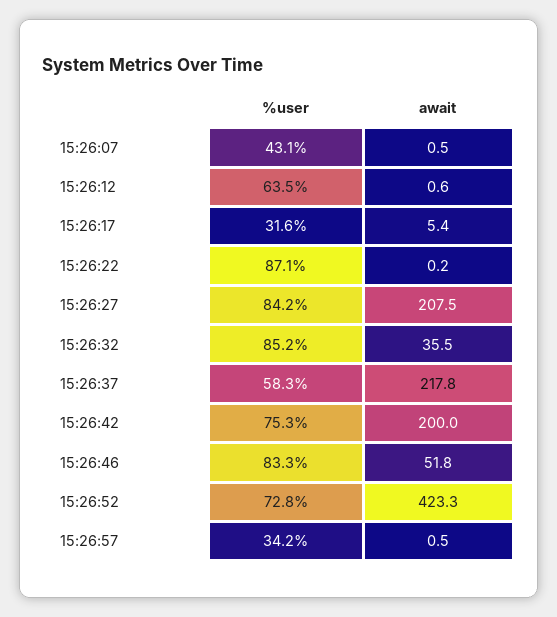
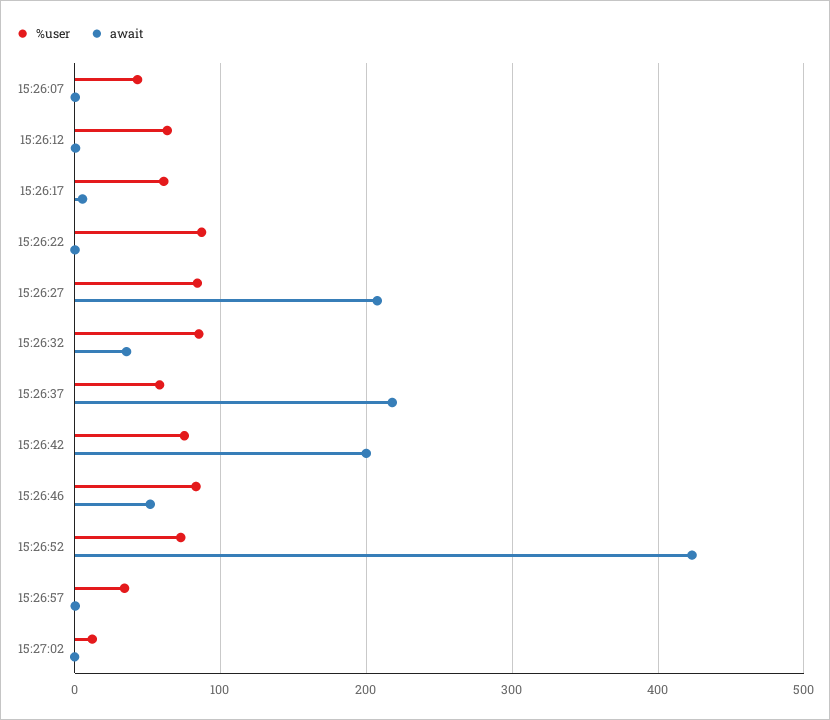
%user, 15:26:17: 31.6 -> 60
%user, 15:27:02: none -> 10
await, 15:27:02: none -> 0

